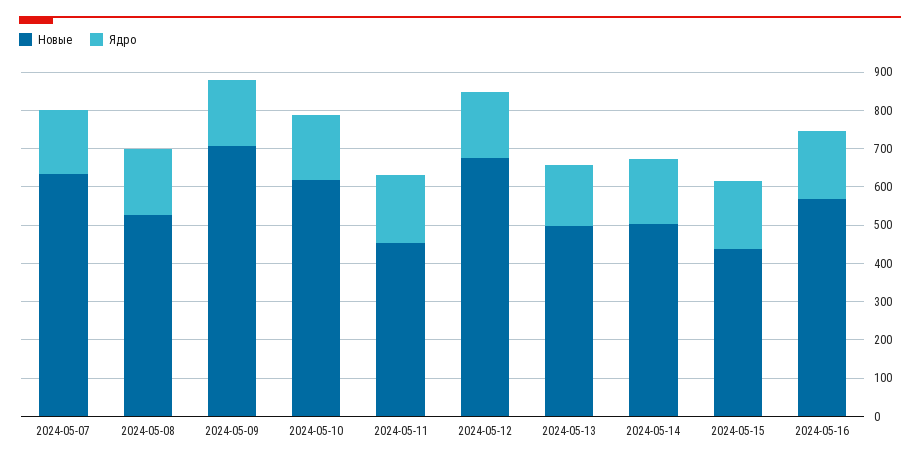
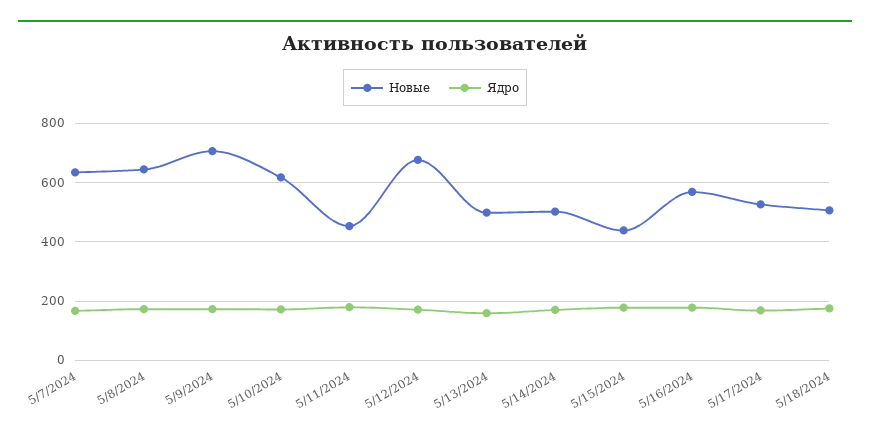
Новые, 2024-05-08: 525 -> 650
Новые, 5/17/2024: none -> 525
Ядро, 5/17/2024: none -> 175
Новые, 5/18/2024: none -> 500
Ядро, 5/18/2024: none -> 175

